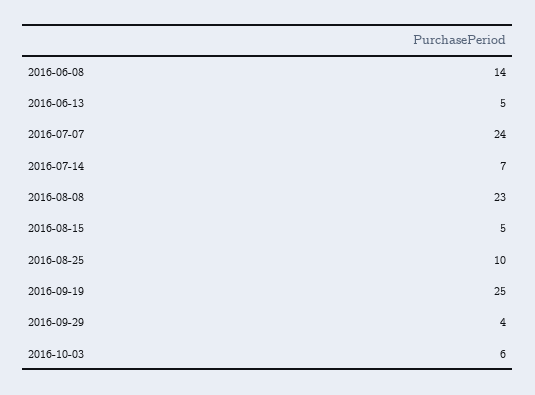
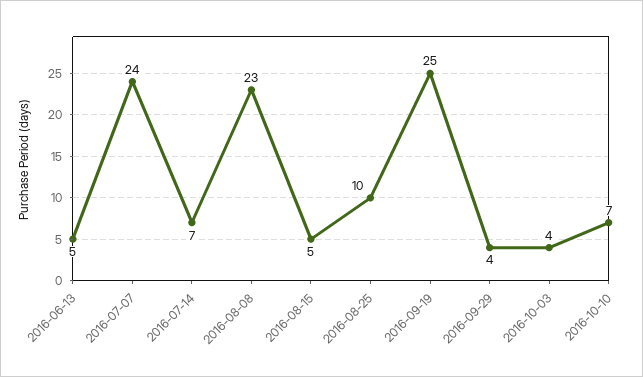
2016-06-08: 14 -> none
2016-10-03: 6 -> 4
2016-10-10: none -> 7

